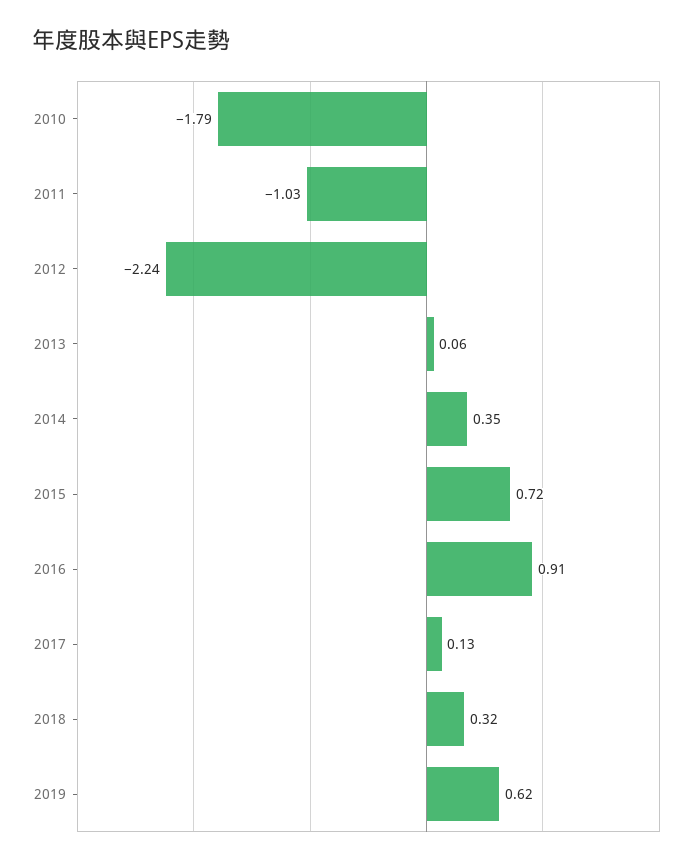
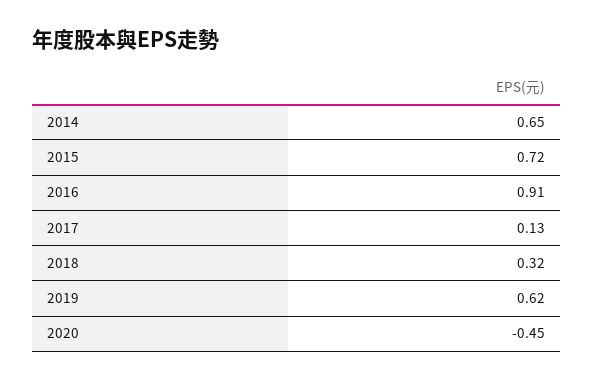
2010: -1.79 -> none
2011: -1.03 -> none
2012: -2.24 -> none
2013: 0.06 -> none
2014: 0.35 -> 0.65
2020: none -> -0.45

